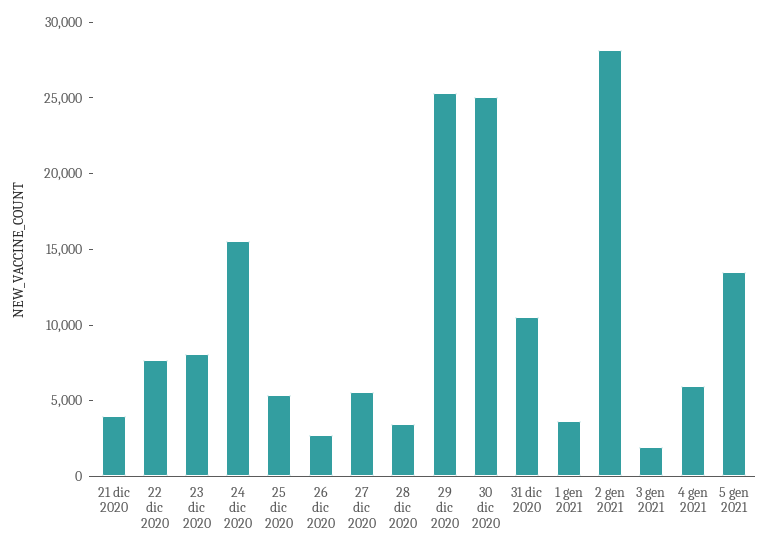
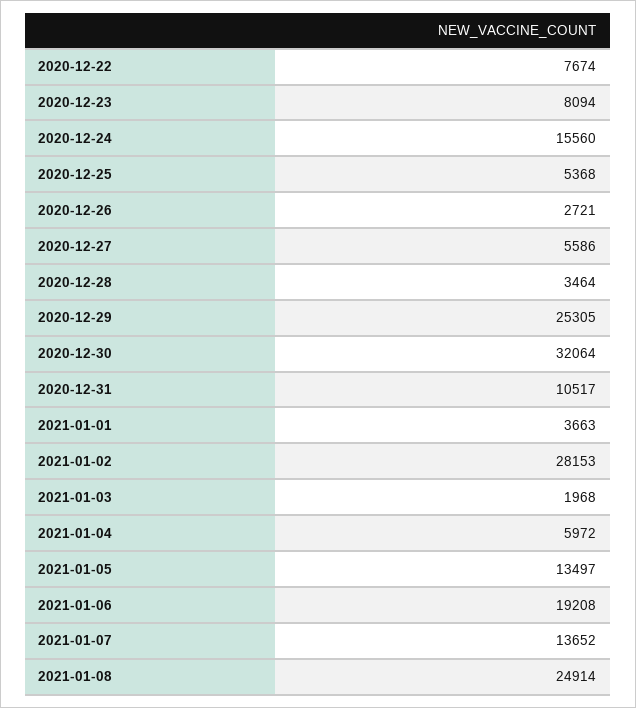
21 dic 2020: 4000 -> none
30 dic 2020: 25000 -> 32064
2021-01-06: none -> 19208
2021-01-07: none -> 13652
2021-01-08: none -> 24914

